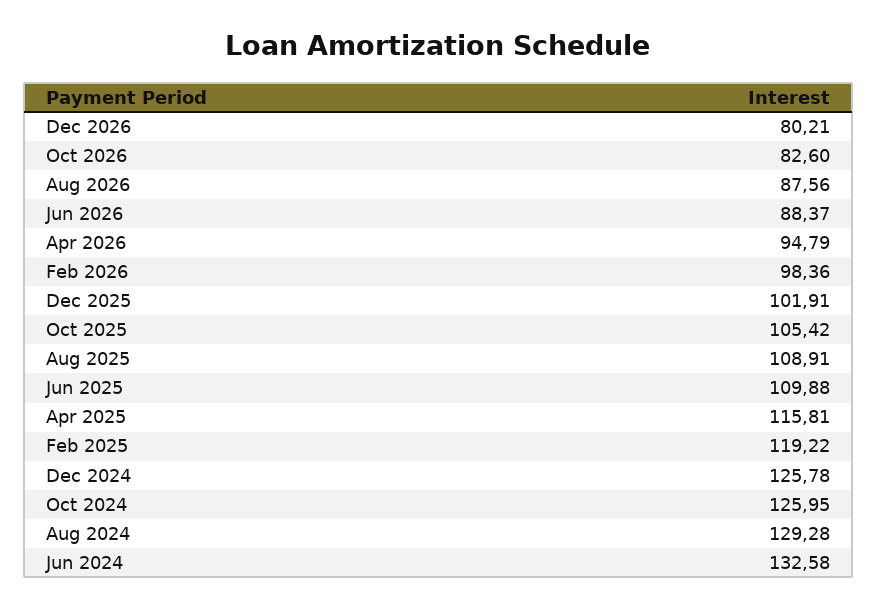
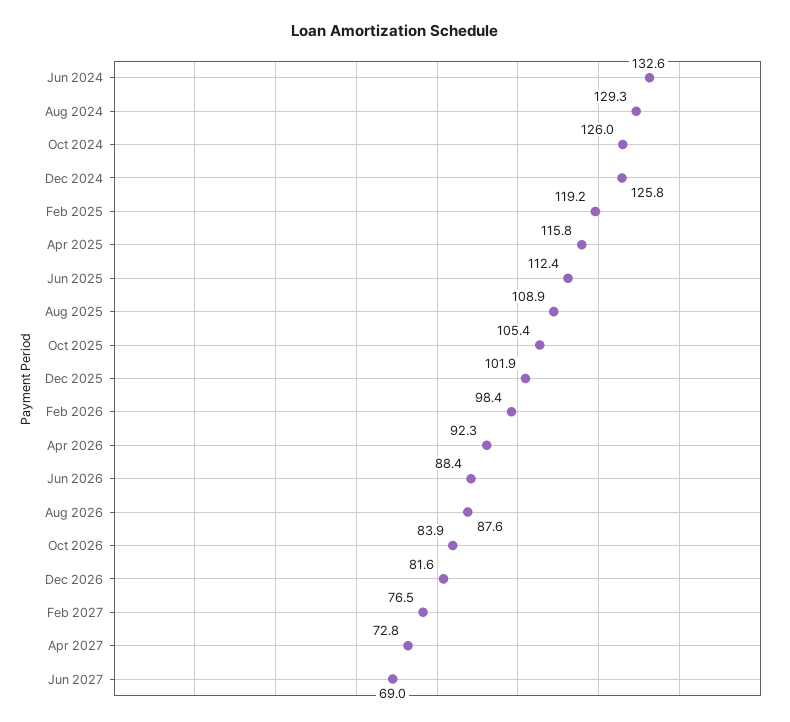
Dec 2026: 80.21 -> 81.6
Oct 2026: 82.6 -> 83.9
Apr 2026: 94.79 -> 92.3
Jun 2025: 109.88 -> 112.4
Feb 2027: none -> 76.5
Apr 2027: none -> 72.8
Jun 2027: none -> 69

